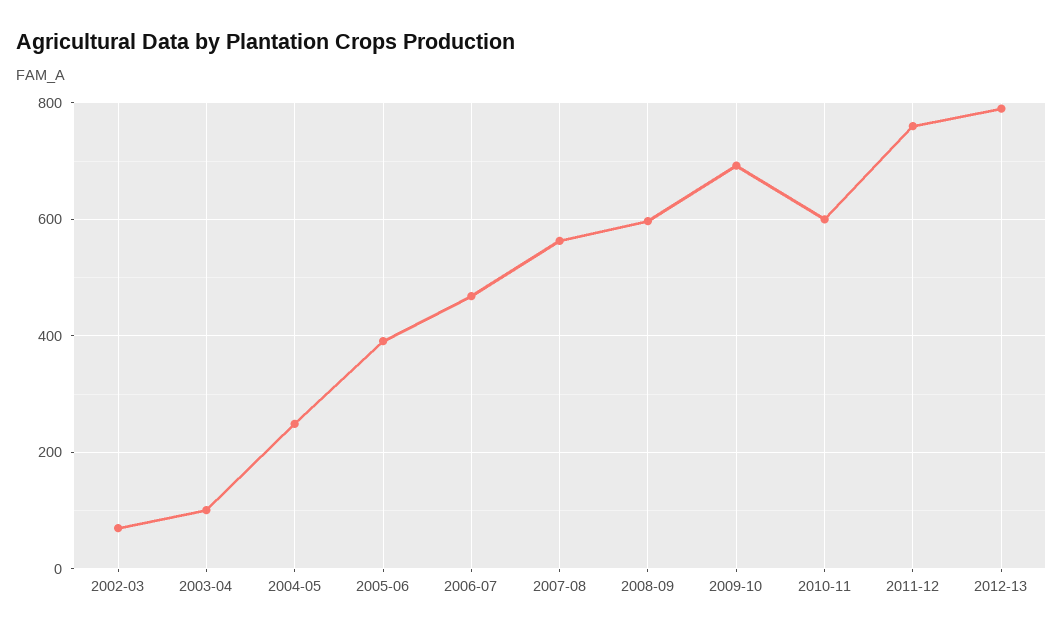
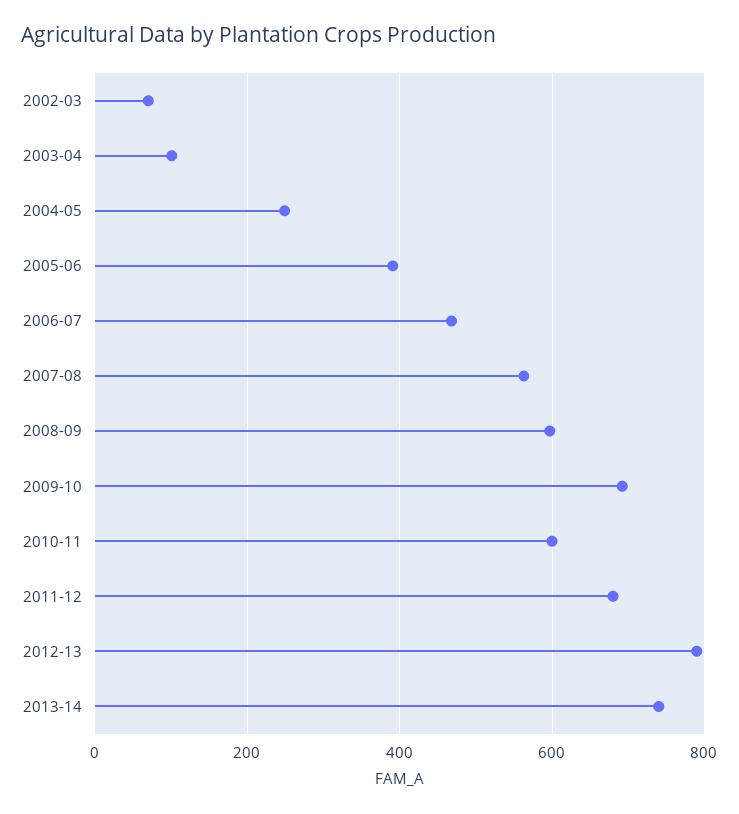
2011-12: 760 -> 680
2013-14: none -> 740

